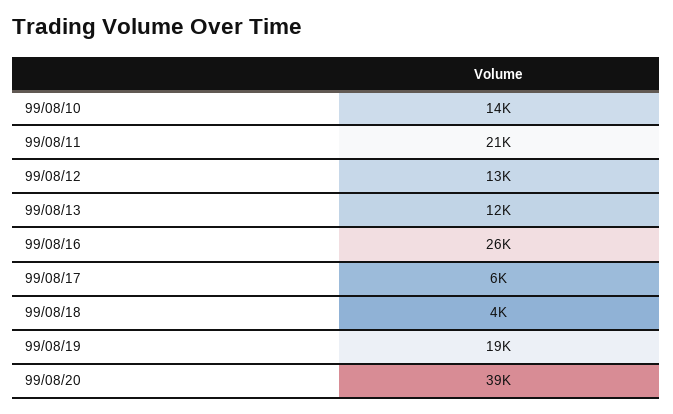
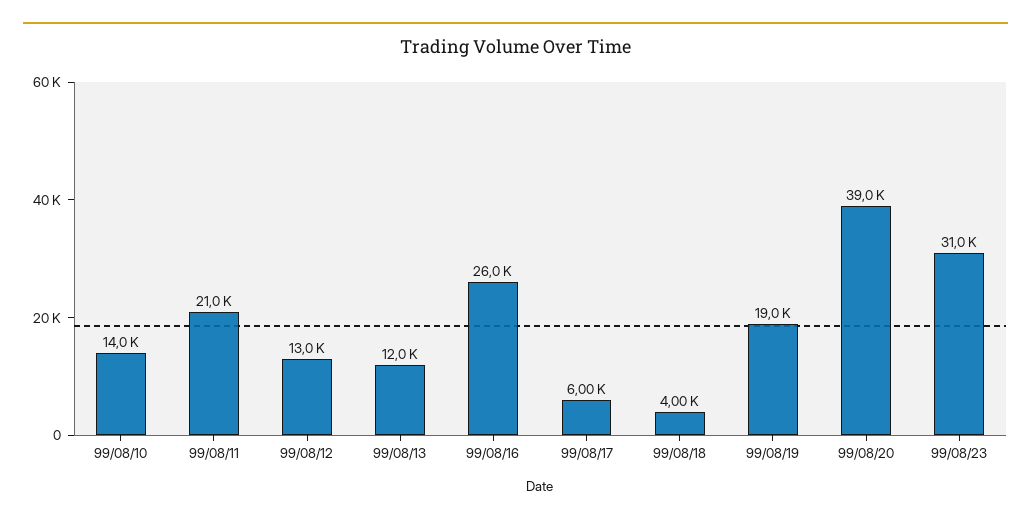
99/08/23: none -> 31000

